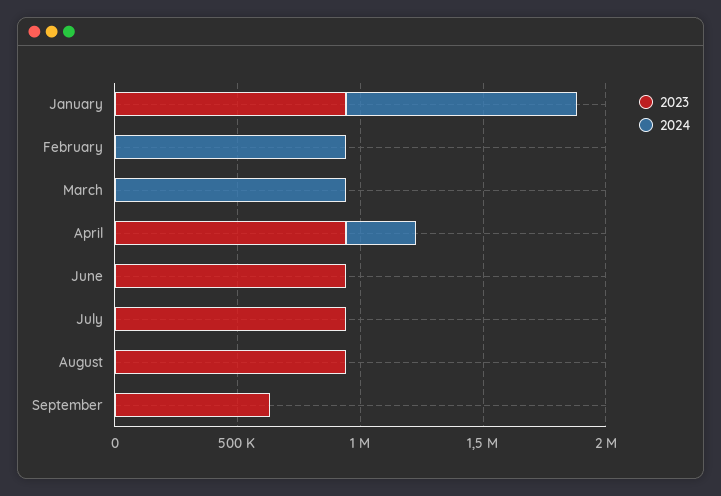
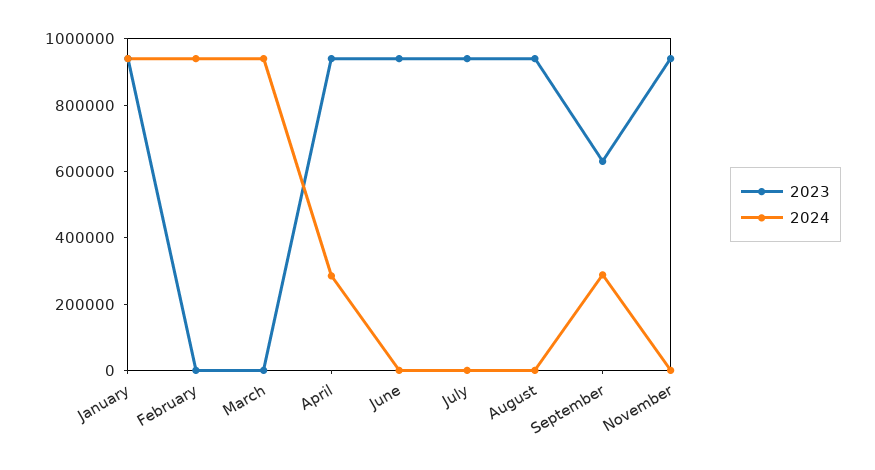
2024, September: 0 -> 300000
2023, November: none -> 950000
2024, November: none -> 0

